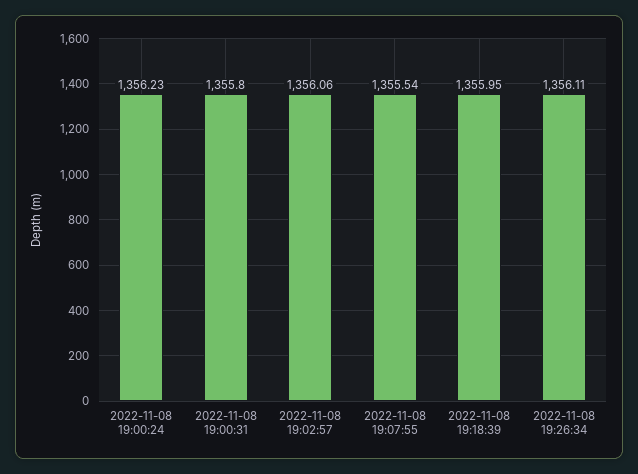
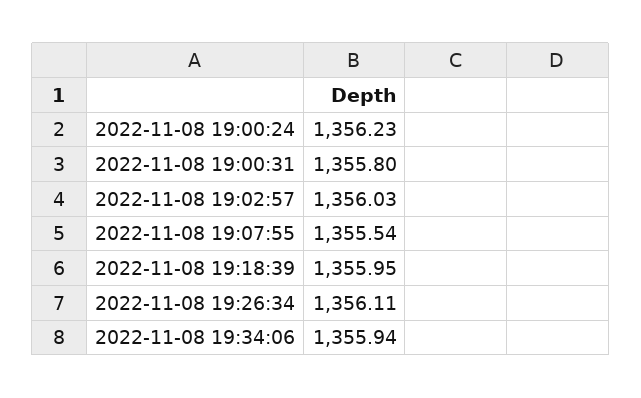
2022-11-08 19:02:57: 1356.06 -> 1356.03
2022-11-08 19:34:06: none -> 1355.94

